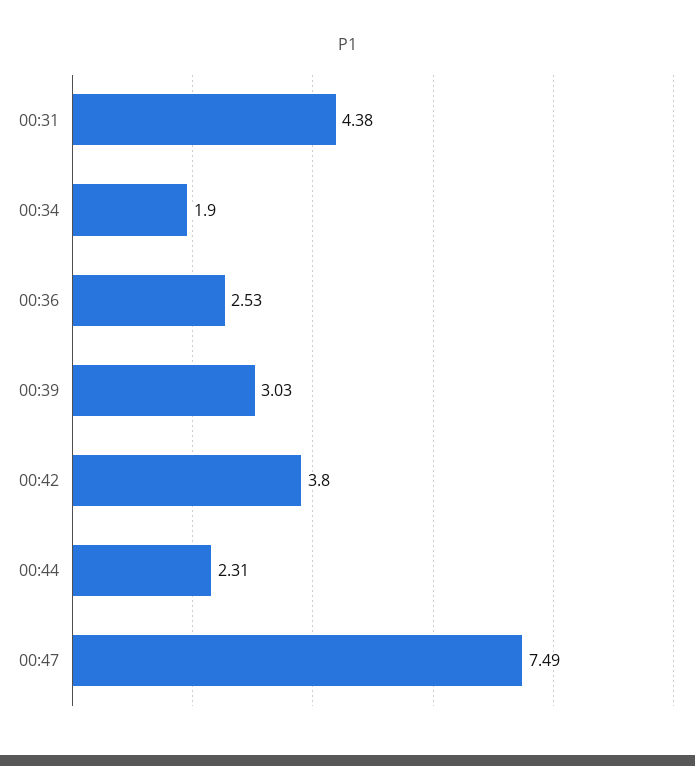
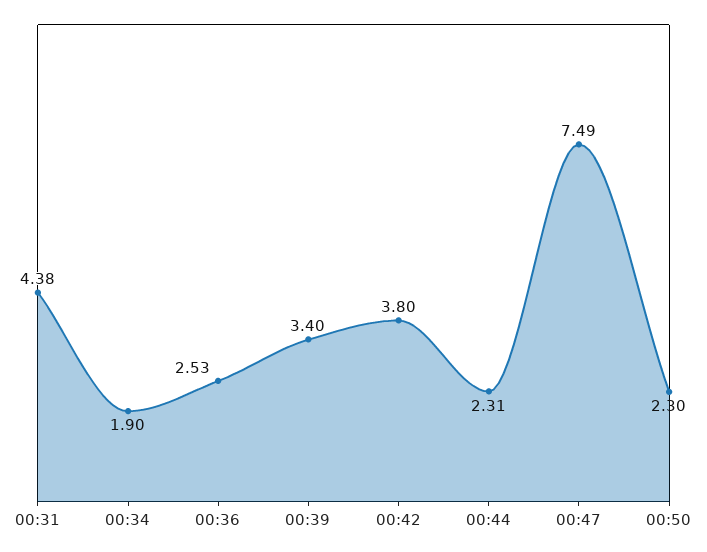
00:39: 3.03 -> 3.4
00:50: none -> 2.3

